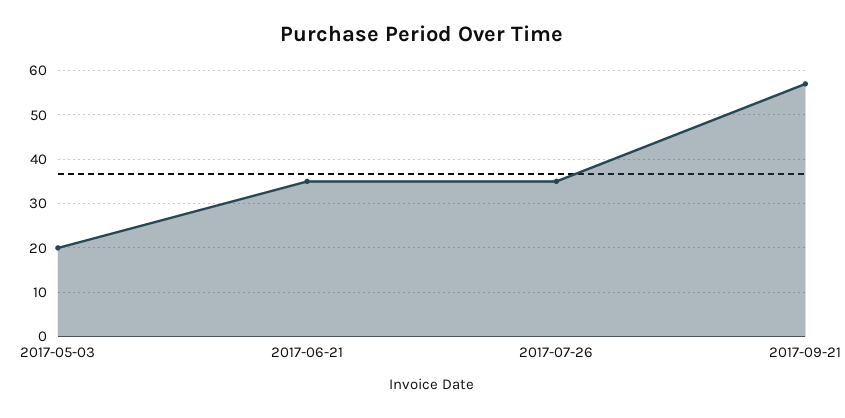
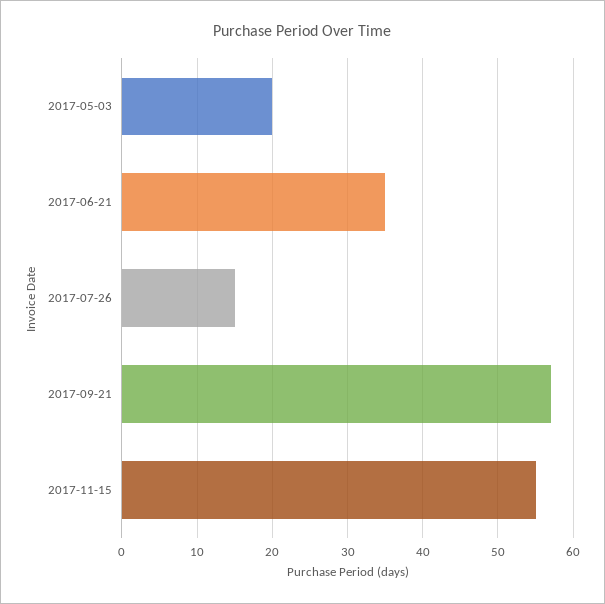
2017-07-26: 35 -> 15
2017-11-15: none -> 55

